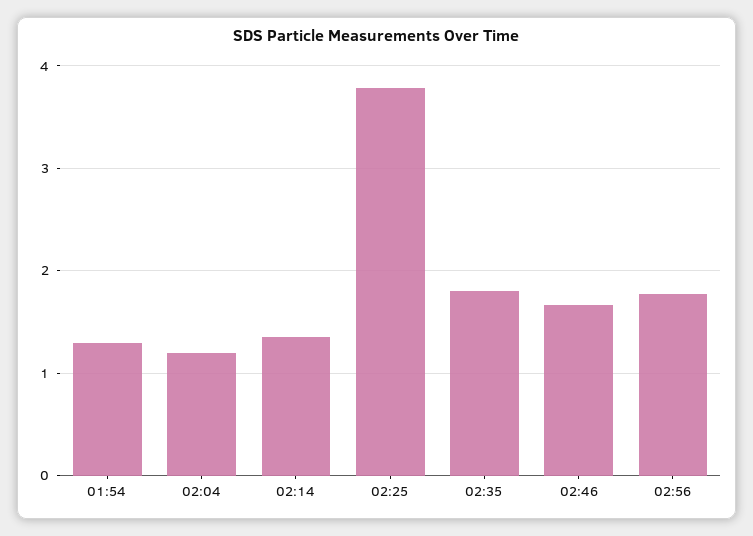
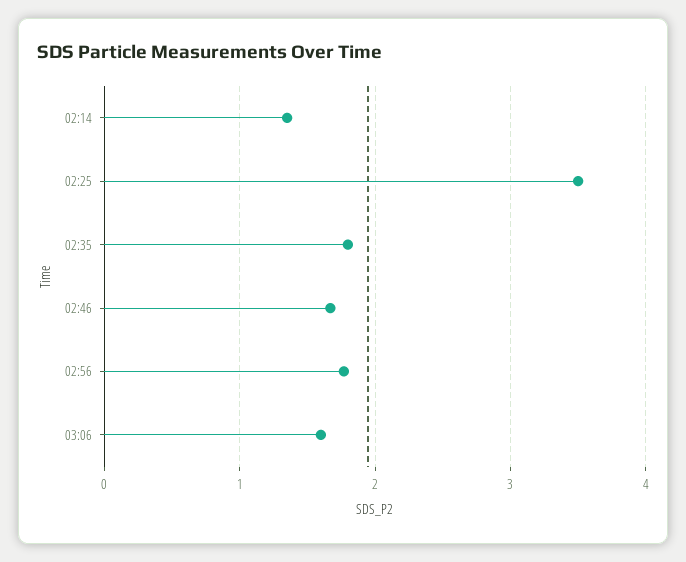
01:54: 1.3 -> none
02:04: 1.2 -> none
02:25: 3.8 -> 3.5
03:06: none -> 1.6

